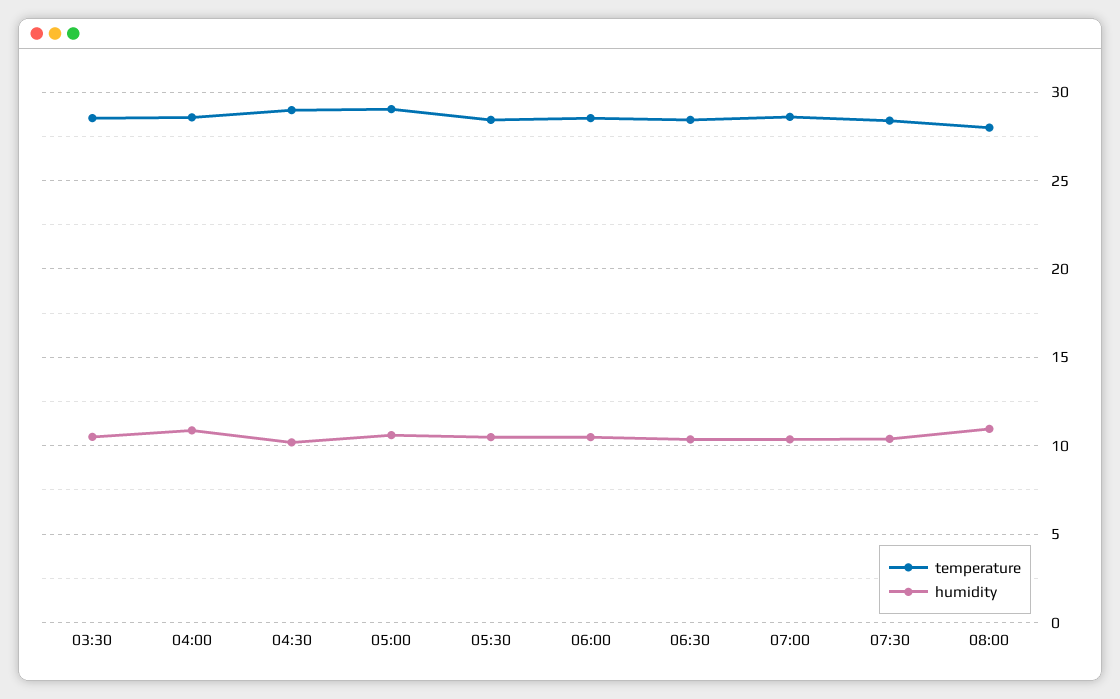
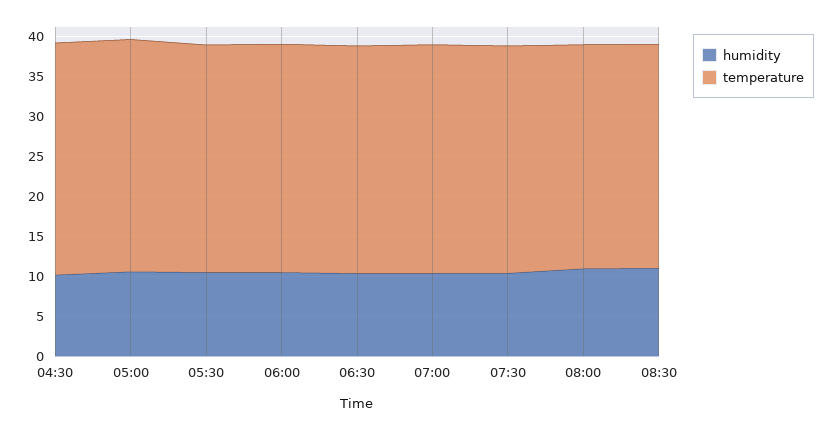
temperature, 03:30: 28.5 -> none
humidity, 03:30: 10.5 -> none
temperature, 04:00: 28.5 -> none
humidity, 04:00: 11 -> none
humidity, 08:30: none -> 11
temperature, 08:30: none -> 28

